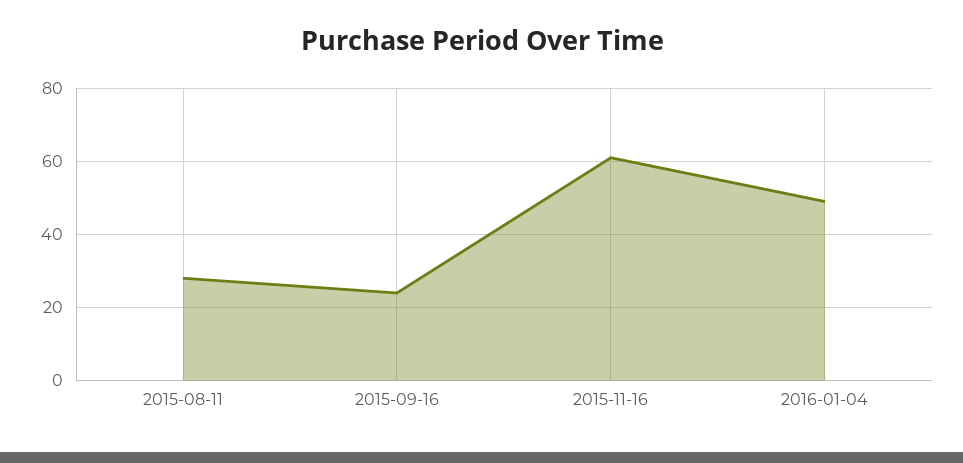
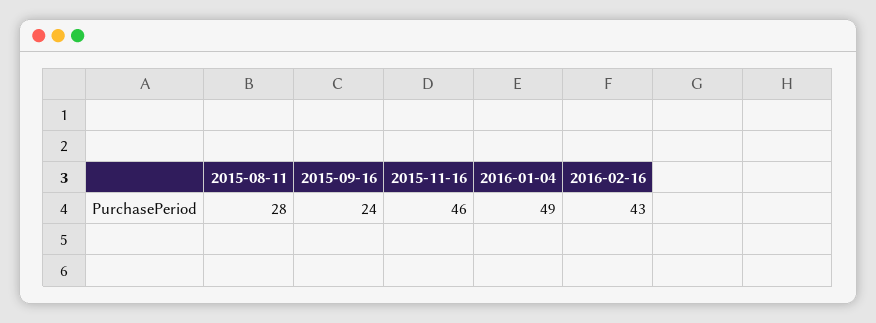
2015-11-16: 60 -> 46
2016-02-16: none -> 43

